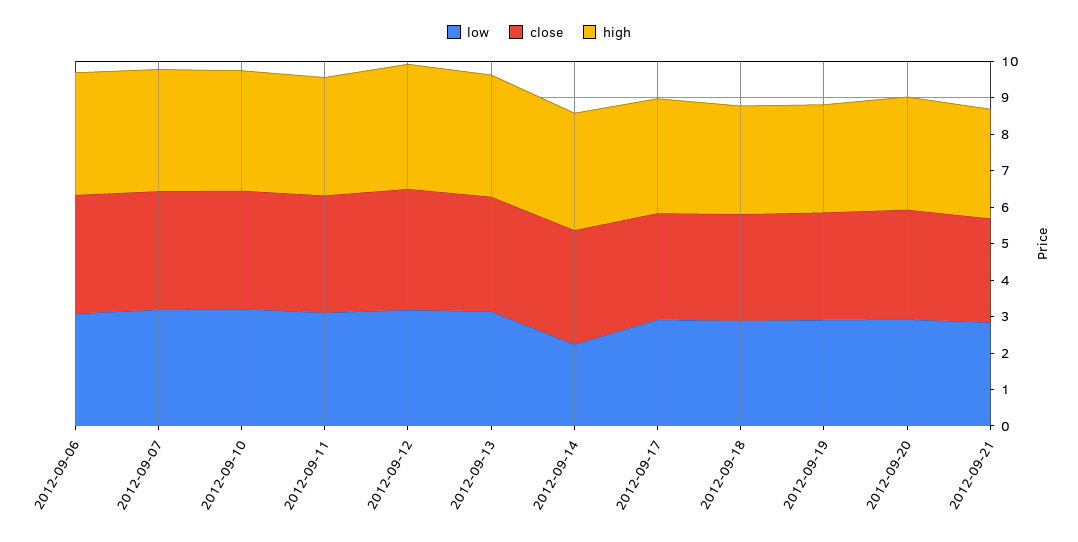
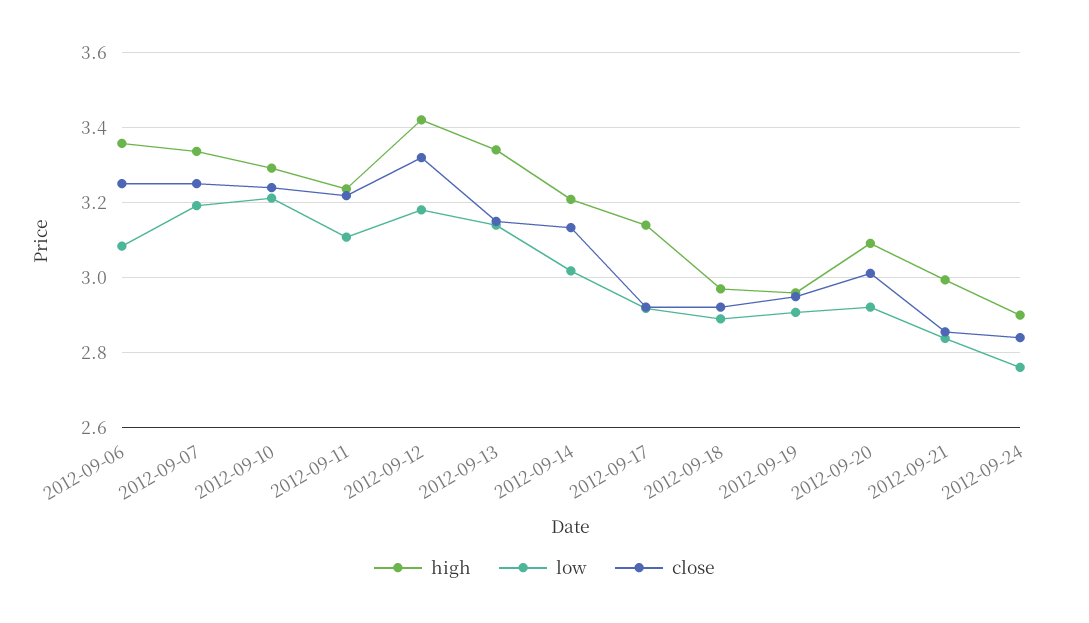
low, 2012-09-14: 2.25 -> 3.02
high, 2012-09-24: none -> 2.9
low, 2012-09-24: none -> 2.76
close, 2012-09-24: none -> 2.84

